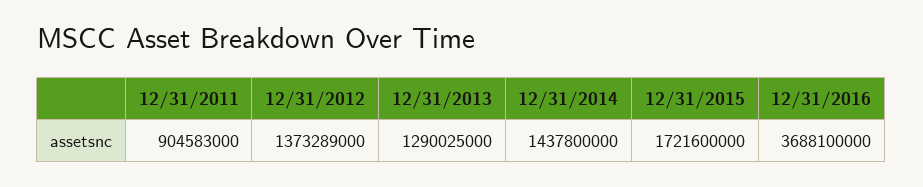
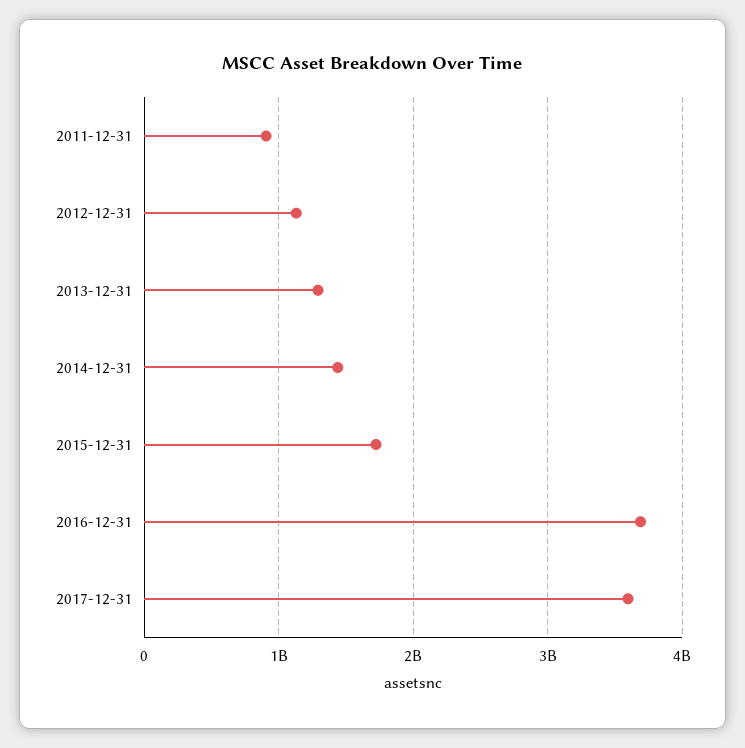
12/31/2012: 1373289000 -> 1100000000
2017-12-31: none -> 3600000000

